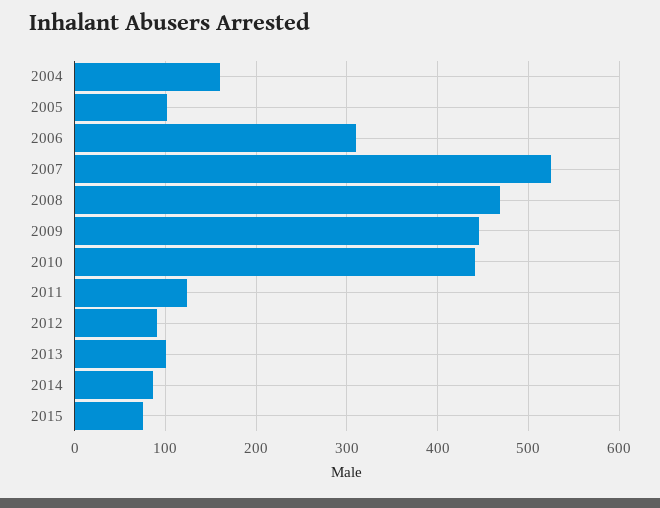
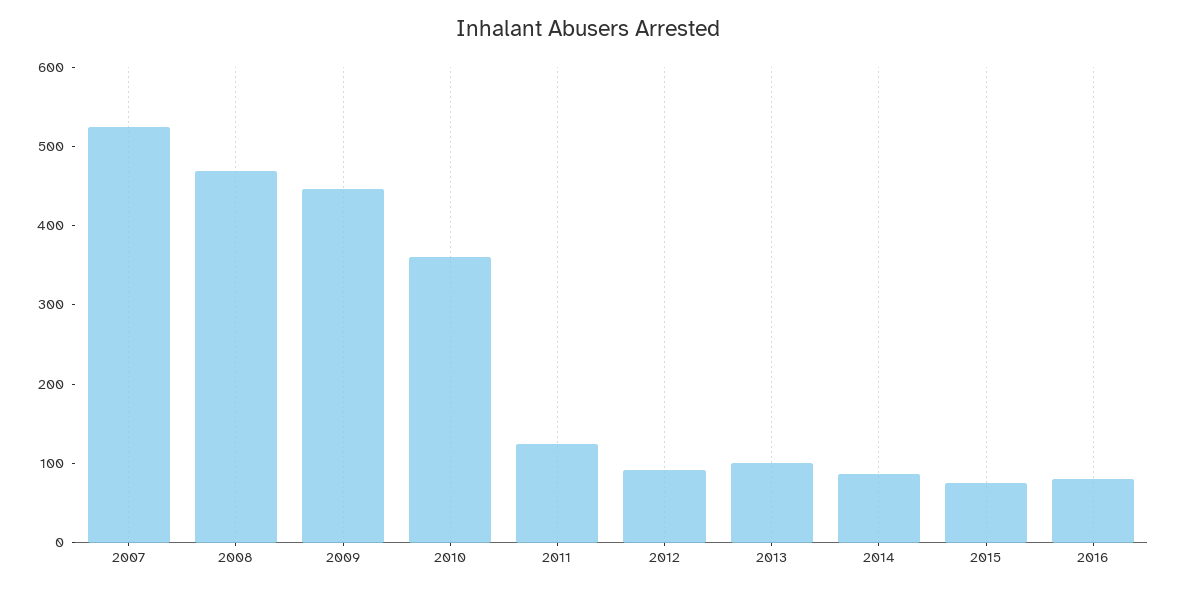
2004: 160 -> none
2005: 100 -> none
2006: 310 -> none
2010: 440 -> 360
2016: none -> 80

